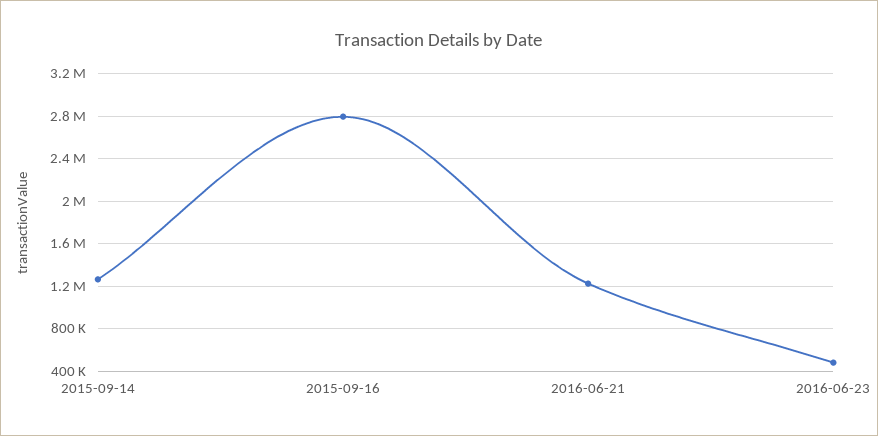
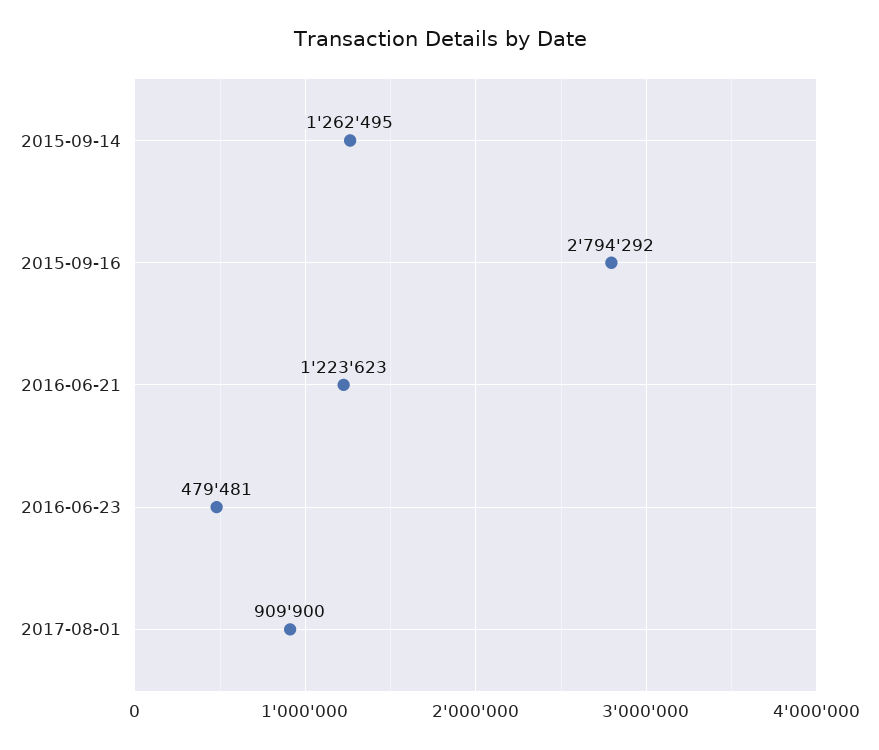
2017-08-01: none -> 909900

